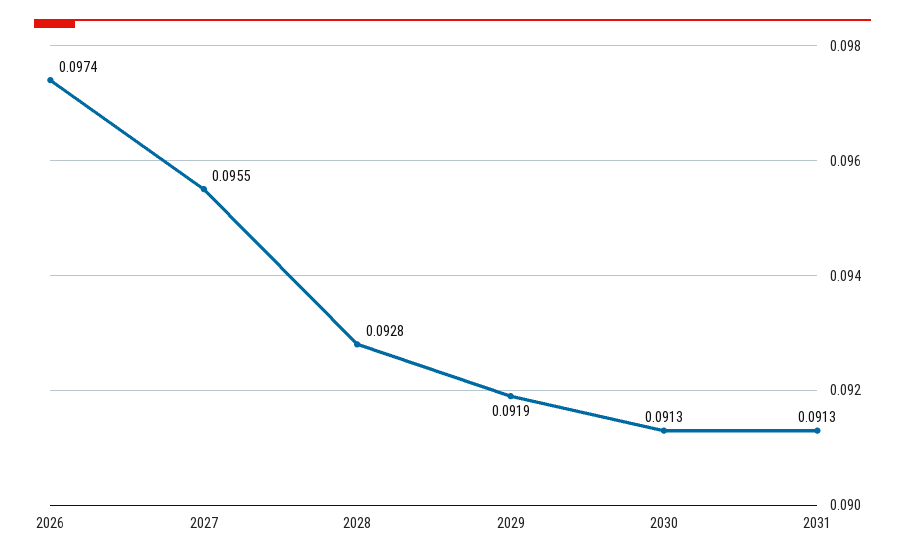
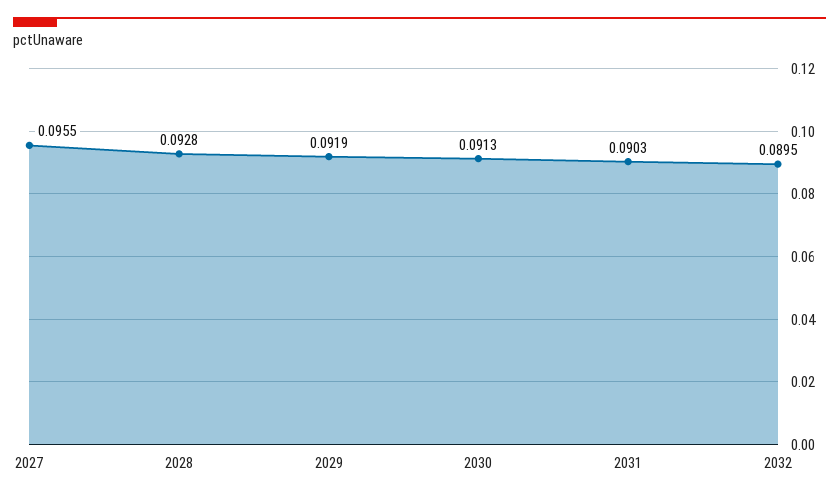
2026: 0.0974 -> none
2031: 0.0913 -> 0.0903
2032: none -> 0.0895

